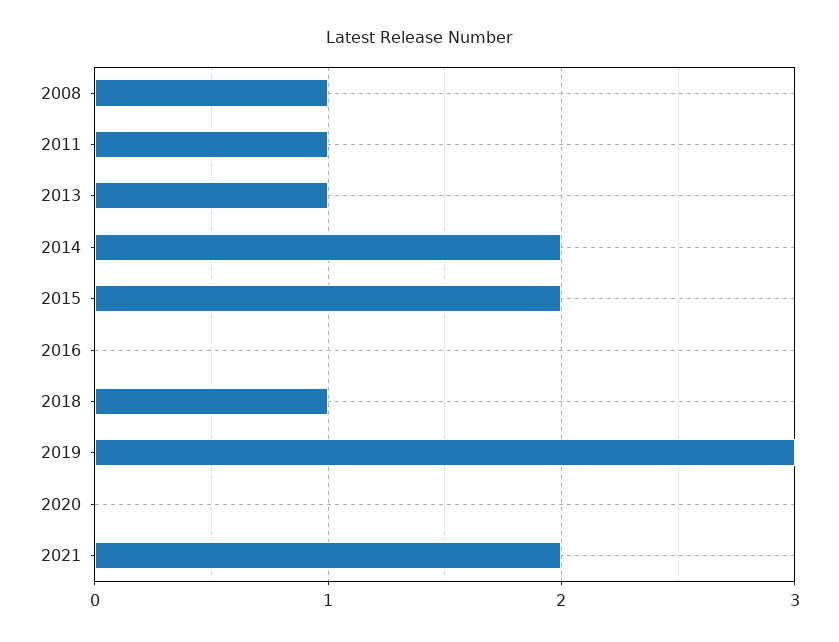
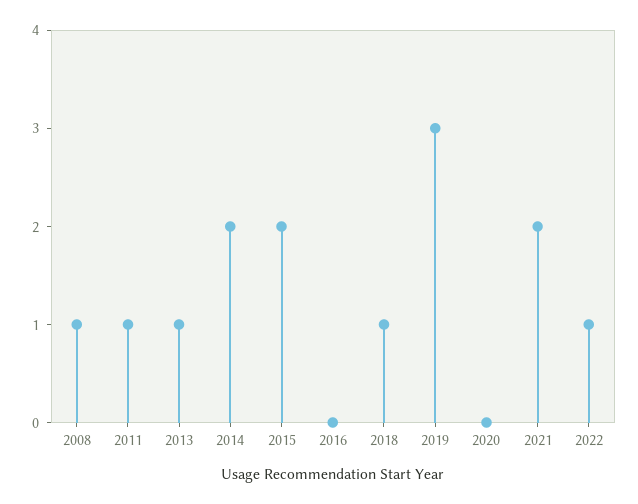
2022: none -> 1

